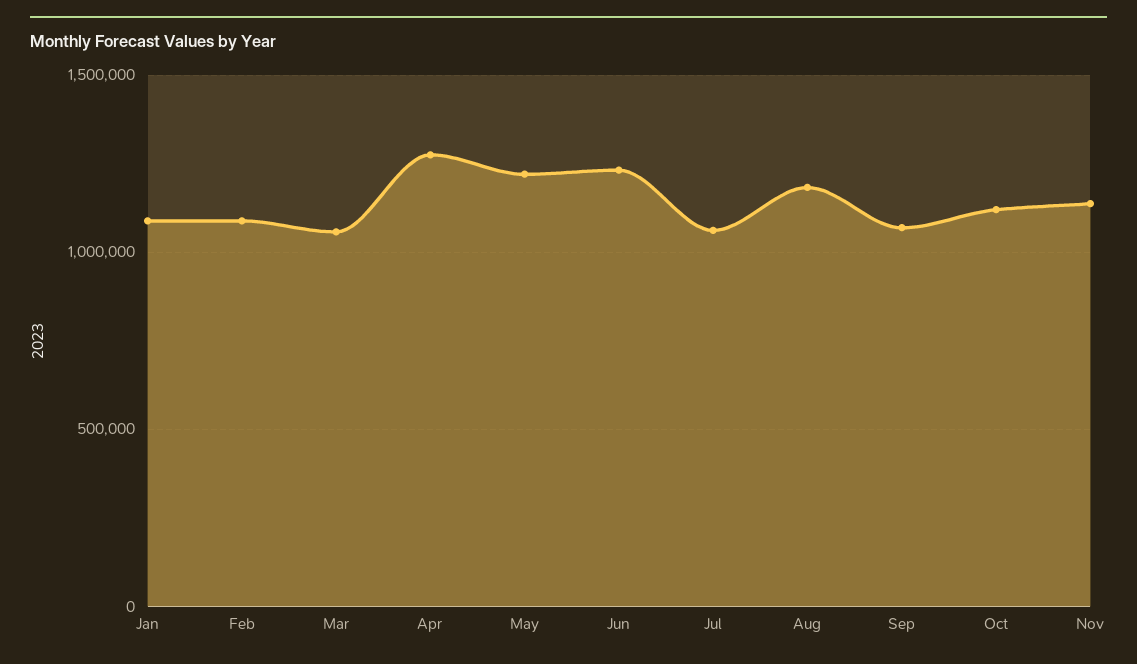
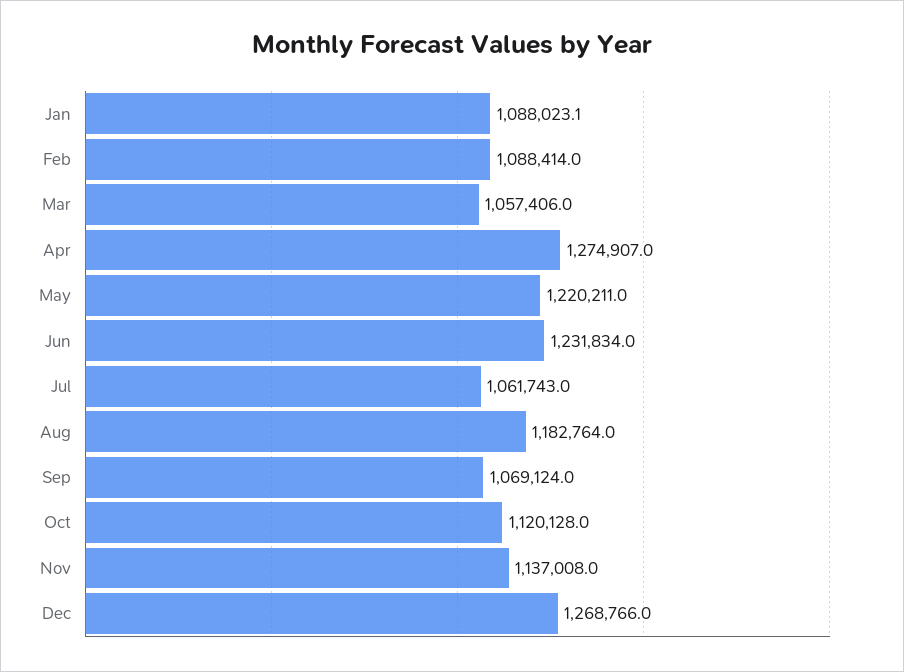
Dec: none -> 1268766

